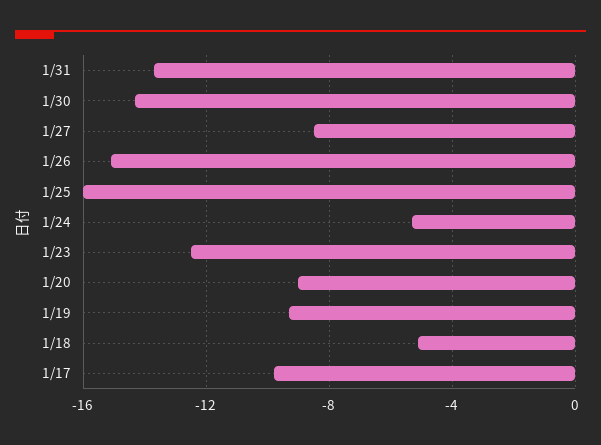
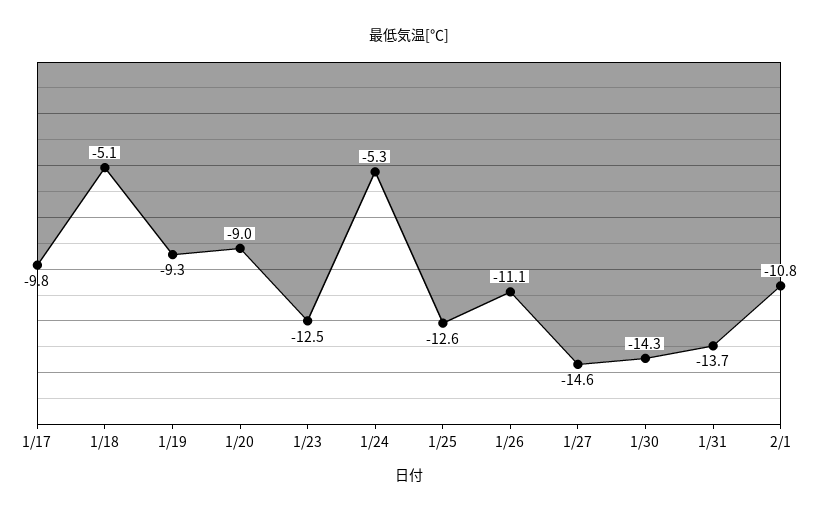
1/27: -8.5 -> -14.6
1/26: -15 -> -11.1
1/25: -16 -> -12.6
2/1: none -> -10.8

